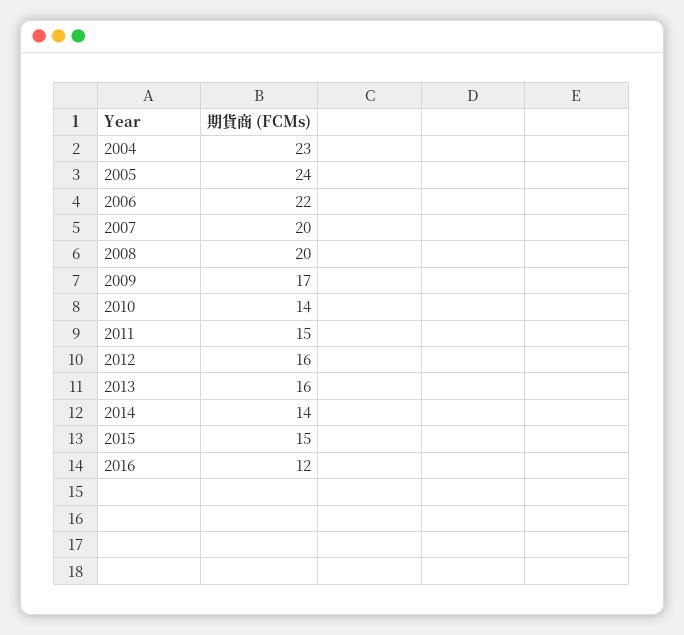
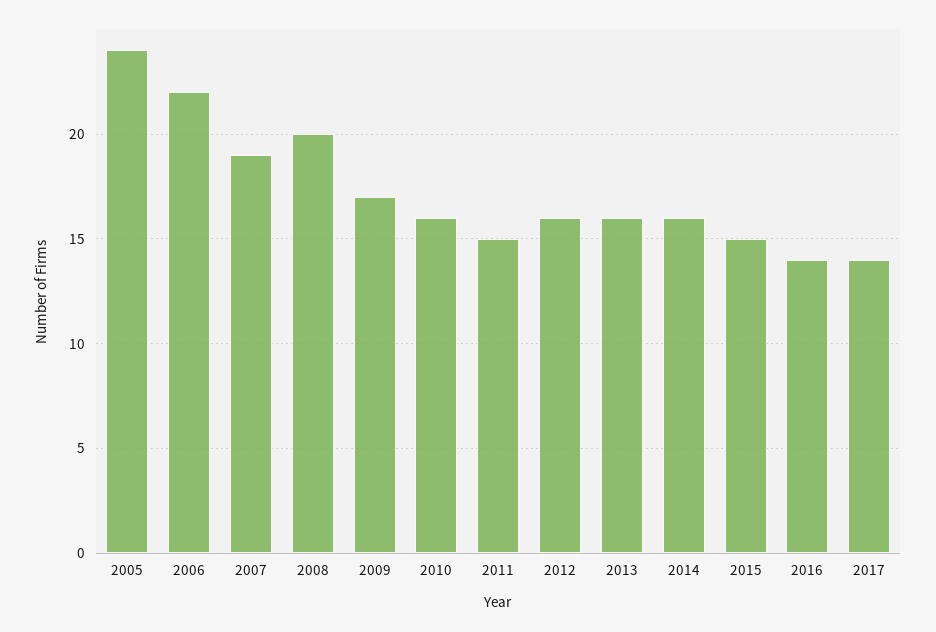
2004: 23 -> none
2007: 20 -> 19
2010: 14 -> 16
2014: 14 -> 16
2016: 12 -> 14
2017: none -> 14

